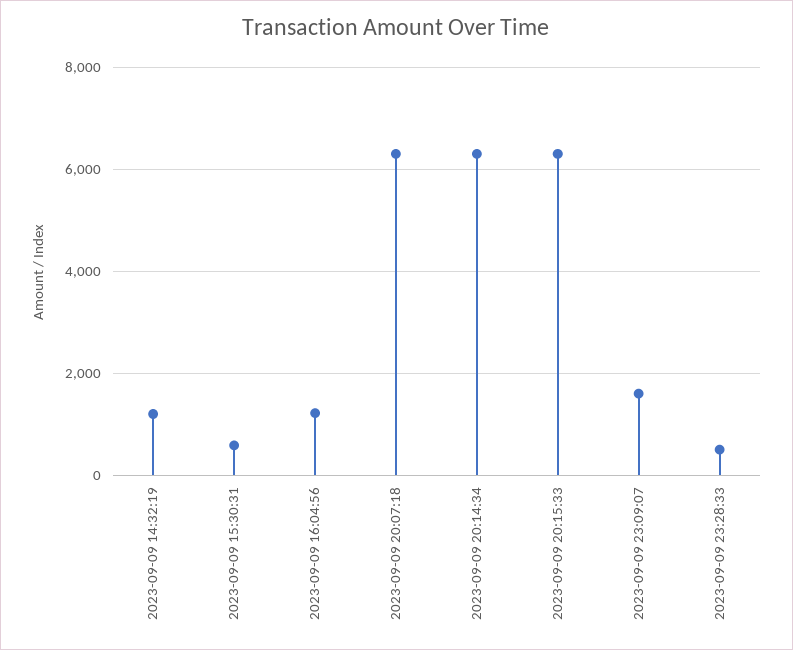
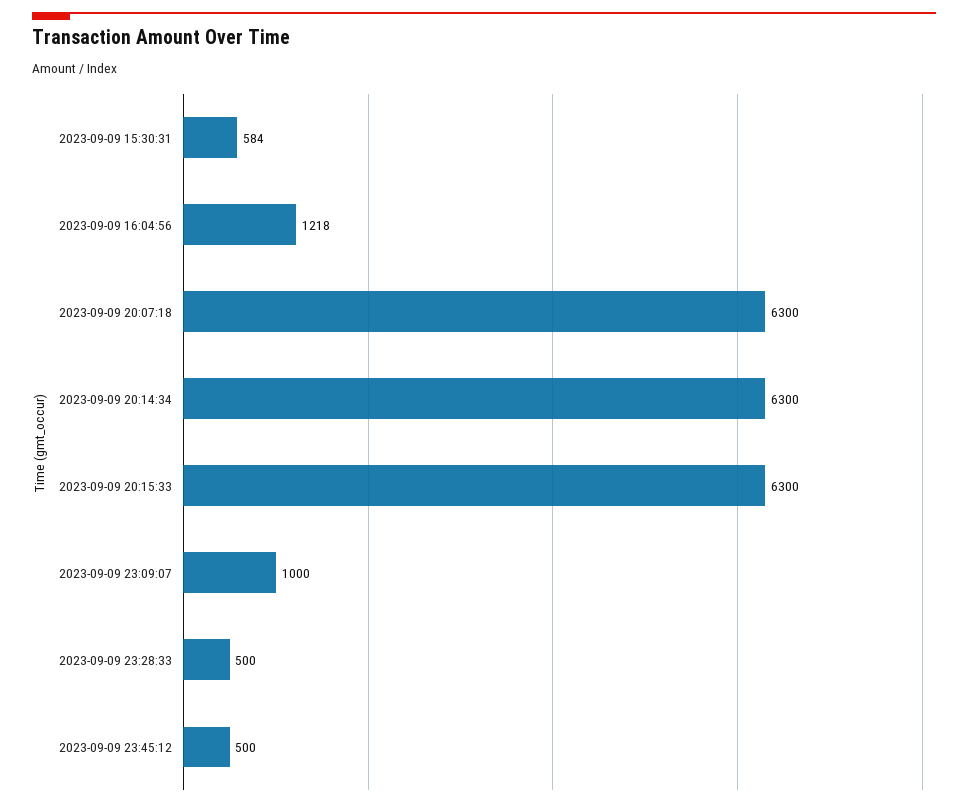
2023-09-09 14:32:19: 1200 -> none
2023-09-09 23:09:07: 1600 -> 1000
2023-09-09 23:45:12: none -> 500

